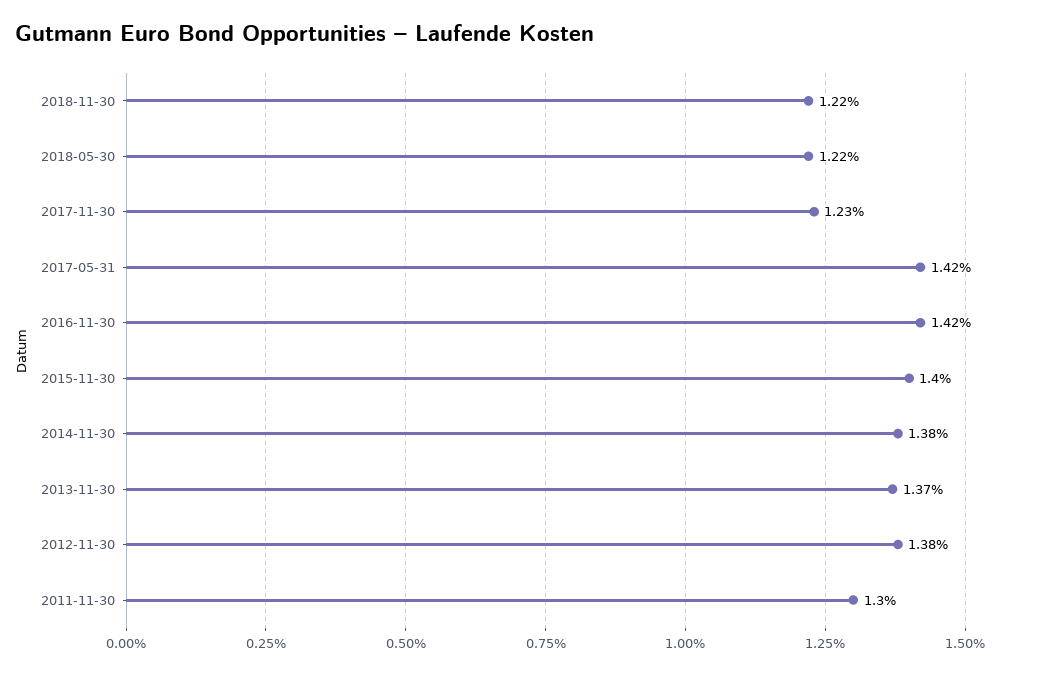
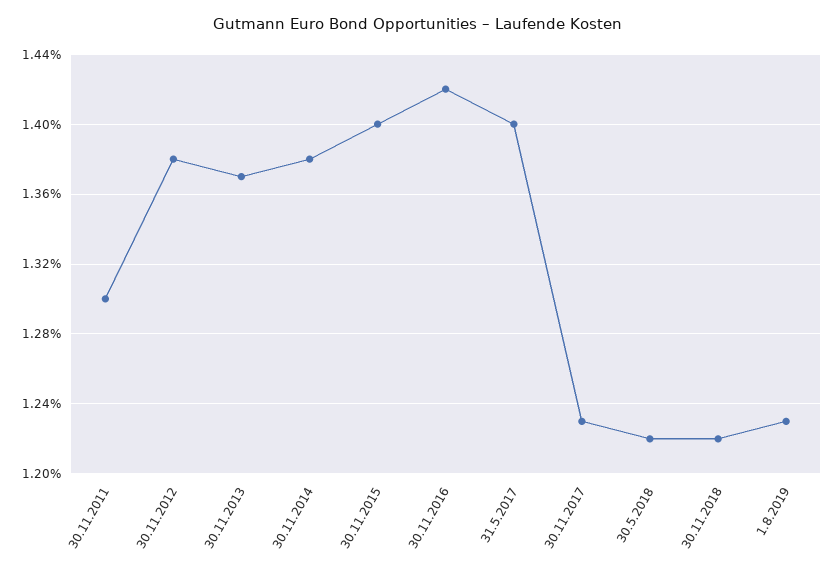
2017-05-31: 1.42 -> 1.4
1.8.2019: none -> 1.23

